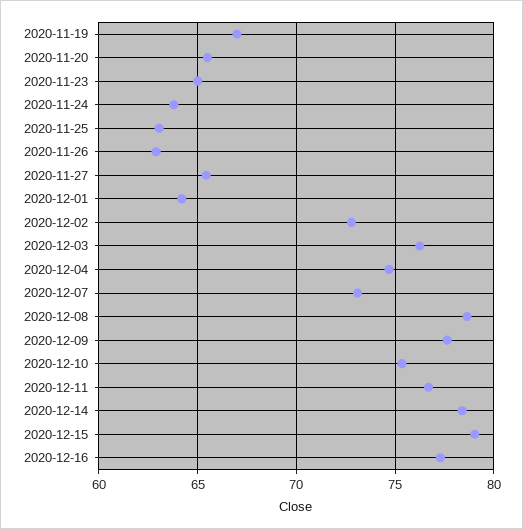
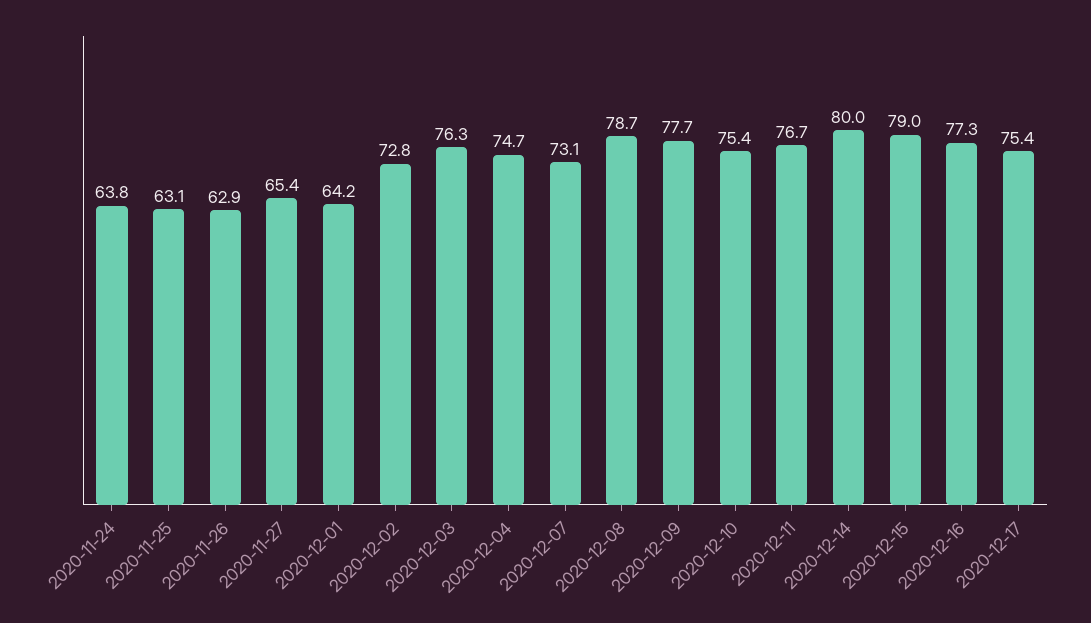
2020-11-19: 67 -> none
2020-11-20: 65.5 -> none
2020-11-23: 65 -> none
2020-12-14: 78.5 -> 80
2020-12-17: none -> 75.4

